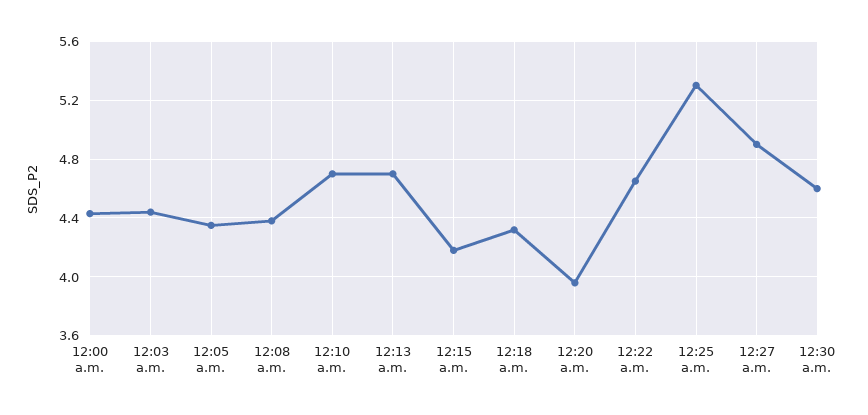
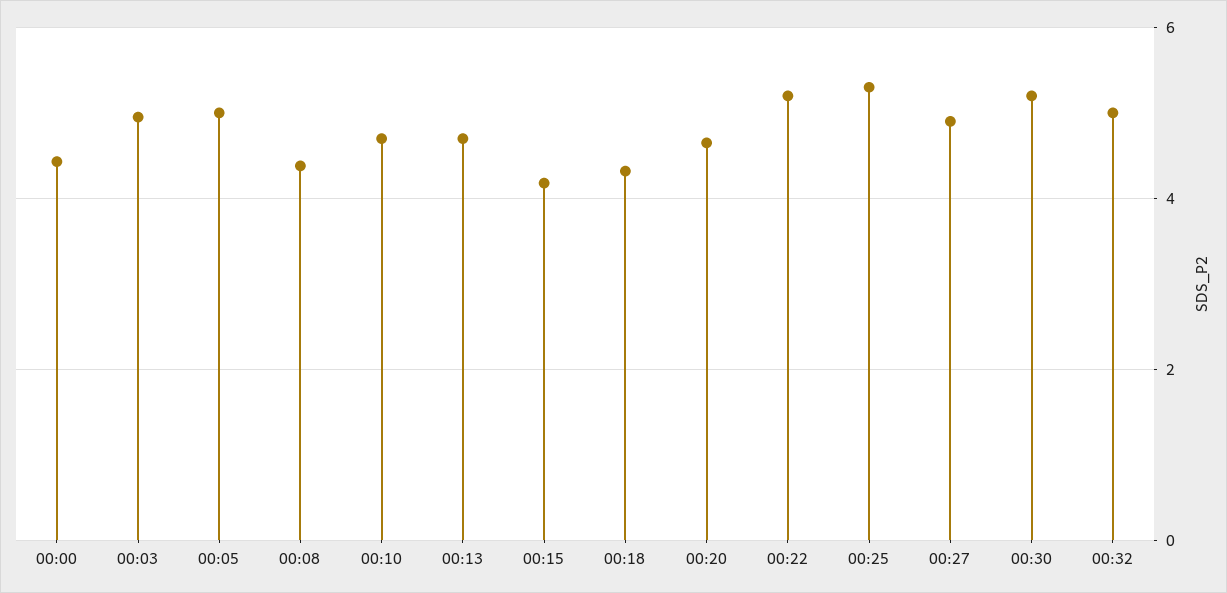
12:03 a.m.: 4.45 -> 5
12:05 a.m.: 4.35 -> 5
12:20 a.m.: 3.95 -> 4.6
12:22 a.m.: 4.65 -> 5.2
12:30 a.m.: 4.6 -> 5.2
00:32: none -> 5

